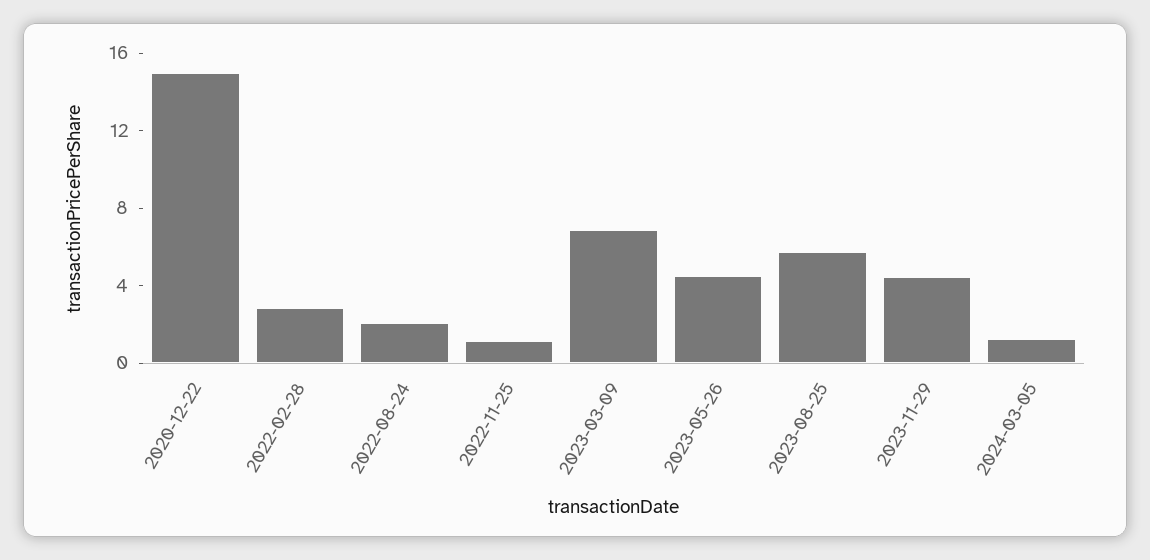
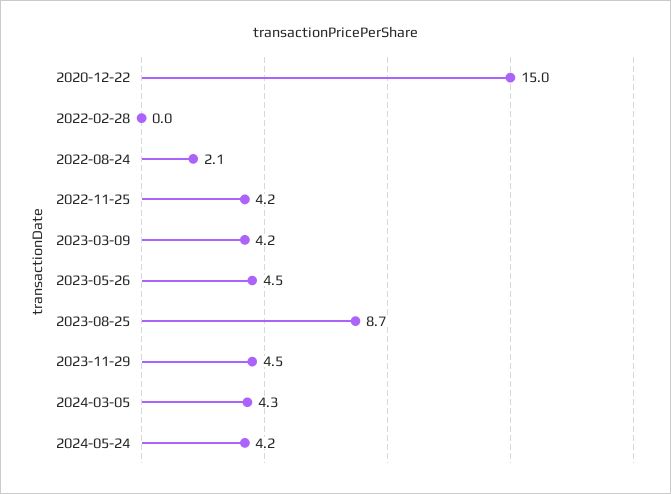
2022-02-28: 3 -> 0
2022-11-25: 1 -> 4.2
2023-03-09: 7 -> 4.2
2023-08-25: 6 -> 8.7
2024-03-05: 1 -> 4.3
2024-05-24: none -> 4.2

